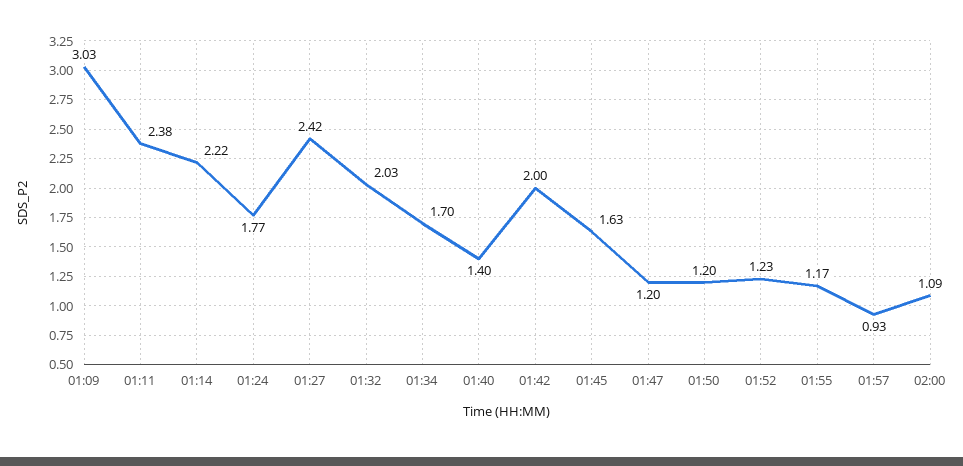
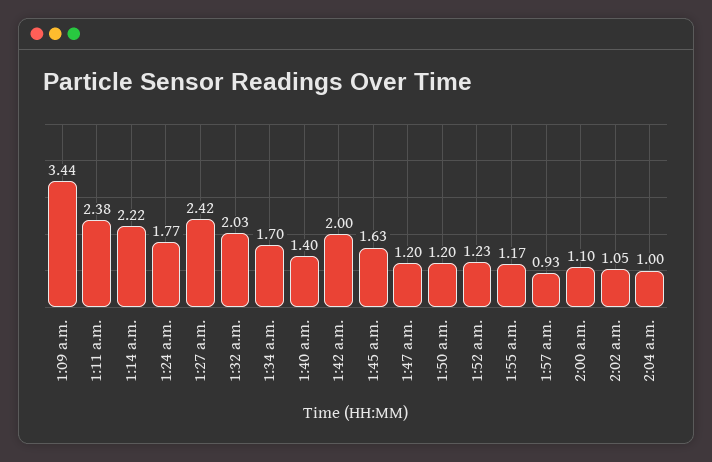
01:09: 3.03 -> 3.44
02:00: 1.09 -> 1.1
2:02 a.m.: none -> 1.05
2:04 a.m.: none -> 1

